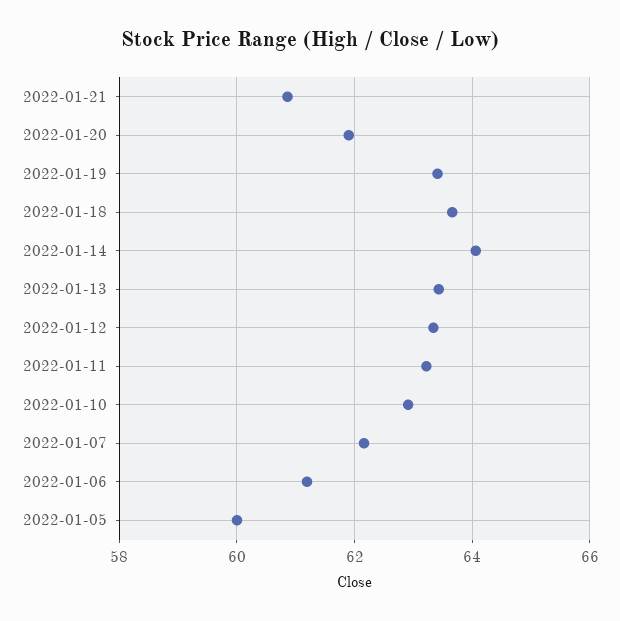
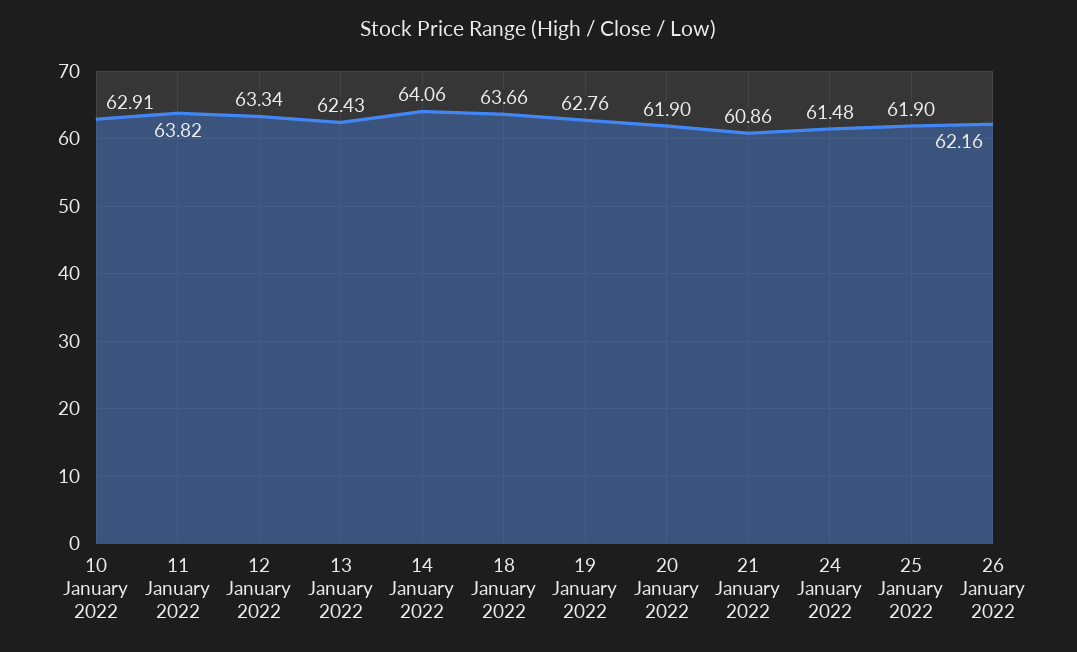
2022-01-19: 63.4 -> 62.76
2022-01-13: 63.4 -> 62.43
2022-01-11: 63.2 -> 63.82
2022-01-07: 62.2 -> none
2022-01-06: 61.2 -> none
2022-01-05: 60 -> none
24 January 2022: none -> 61.48
25 January 2022: none -> 61.9
26 January 2022: none -> 62.16

